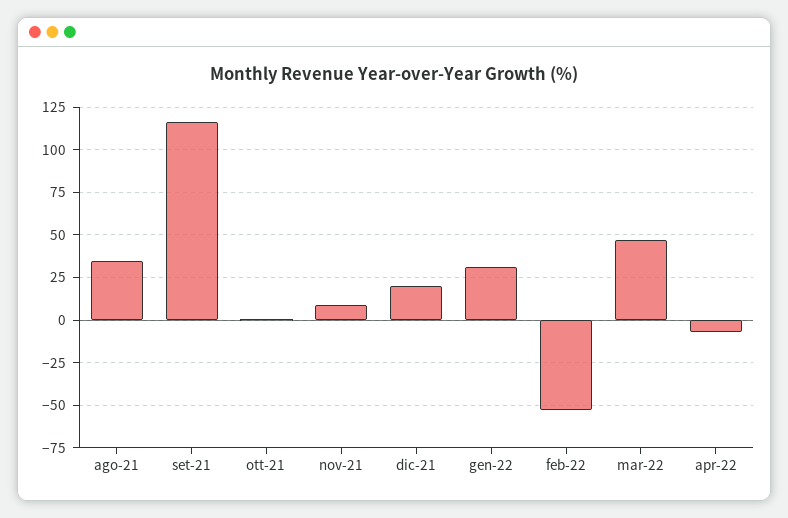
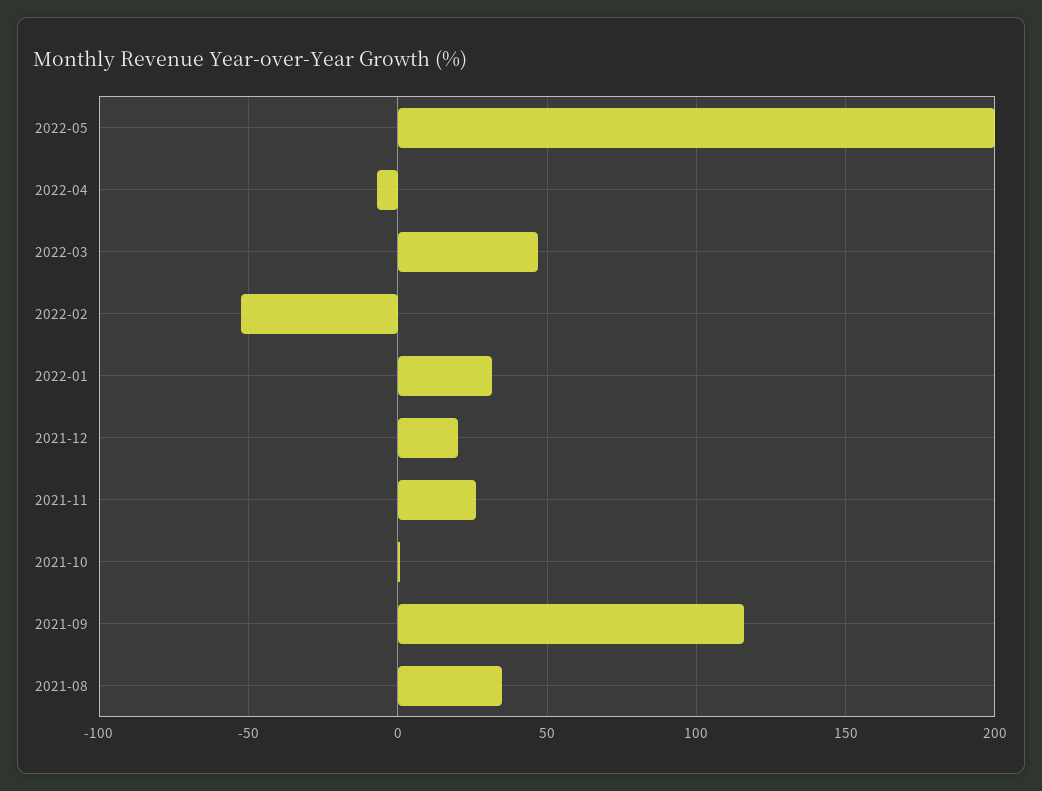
nov-21: 10 -> 25
2022-05: none -> 200

